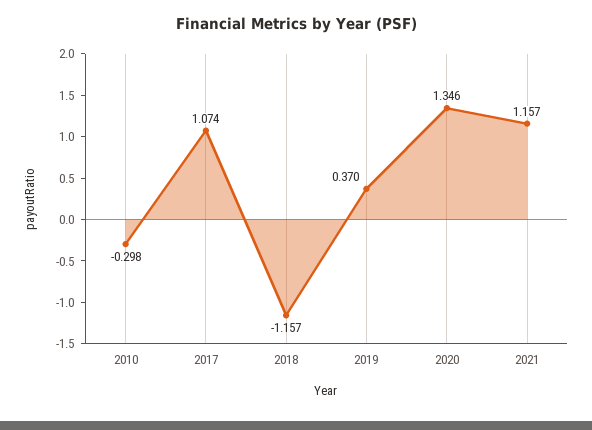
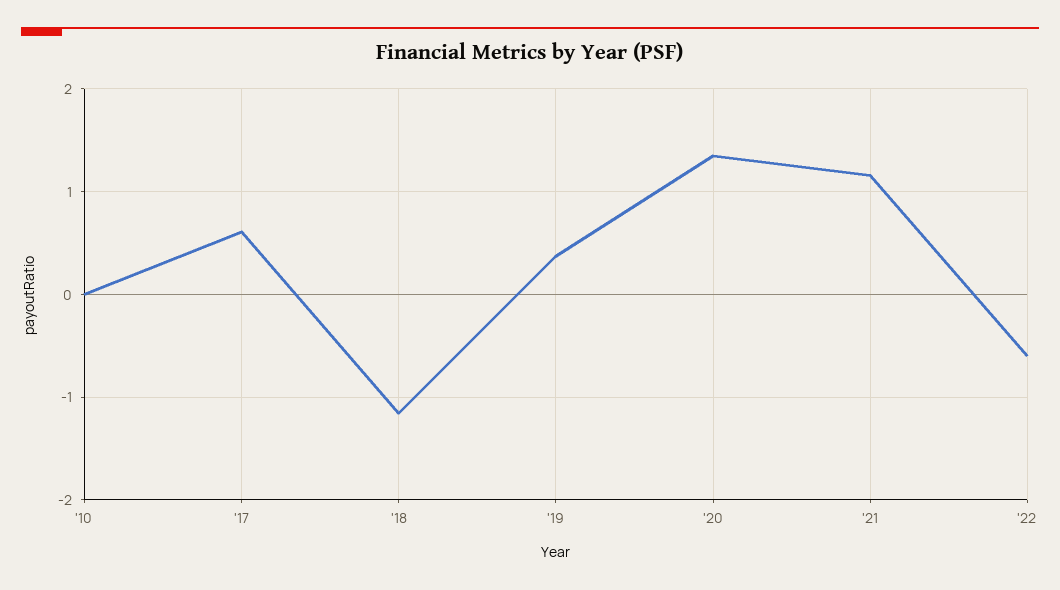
2010: -0.298 -> 0
2017: 1.074 -> 0.6
'22: none -> -0.6

